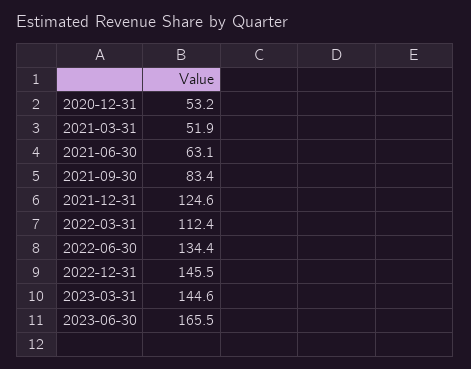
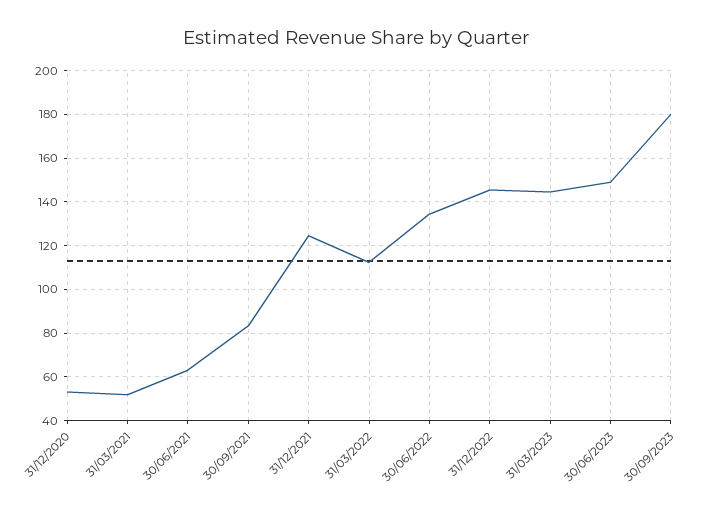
2023-06-30: 165.5 -> 150
30/09/2023: none -> 180

